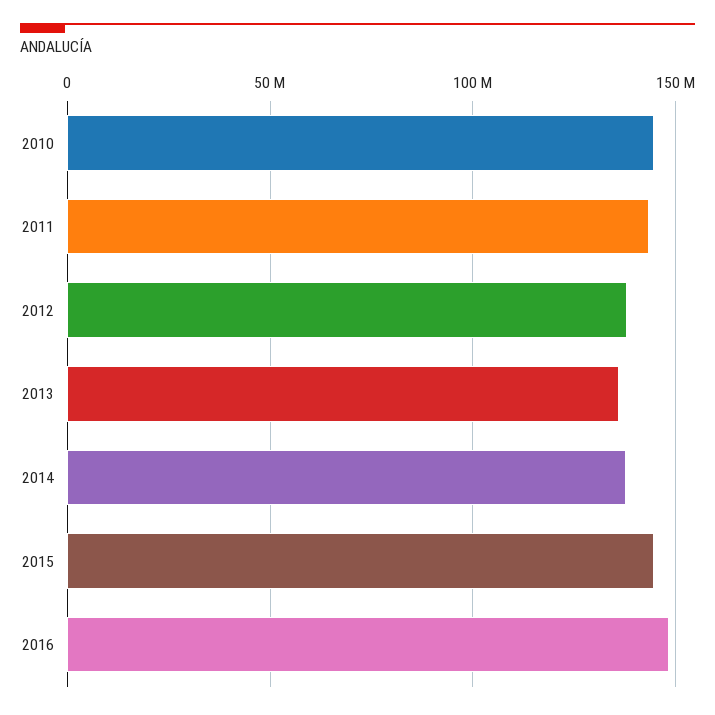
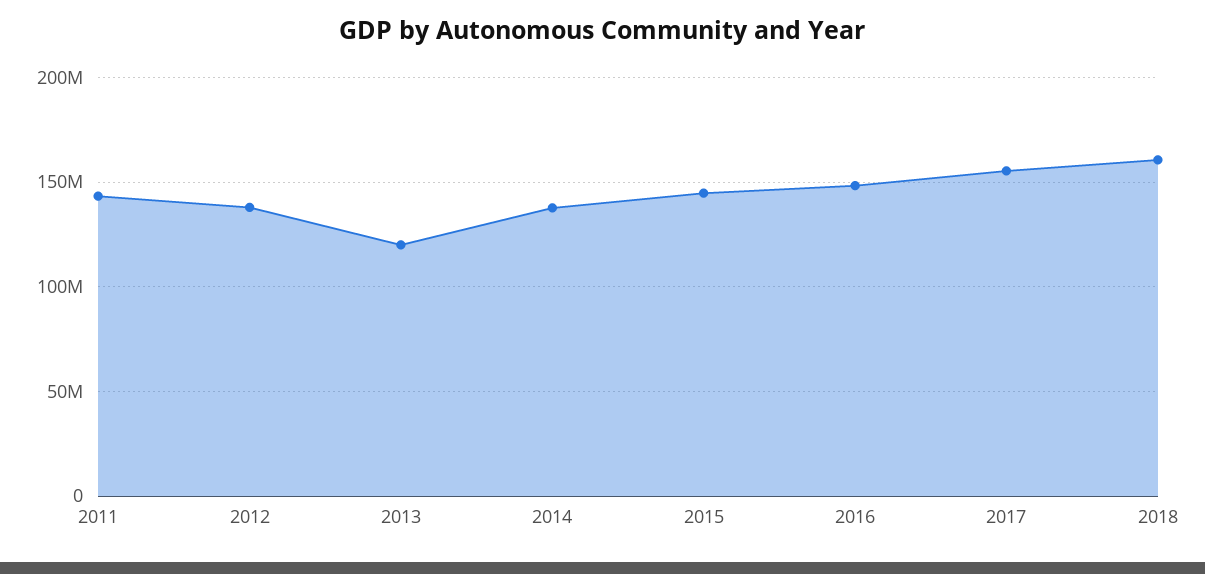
2010: 145000000 -> none
2013: 135000000 -> 120000000
2017: none -> 155000000
2018: none -> 160000000

